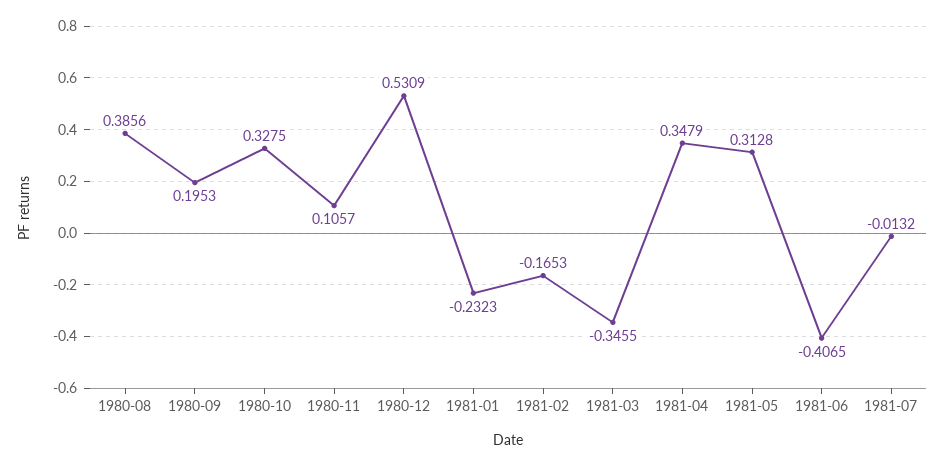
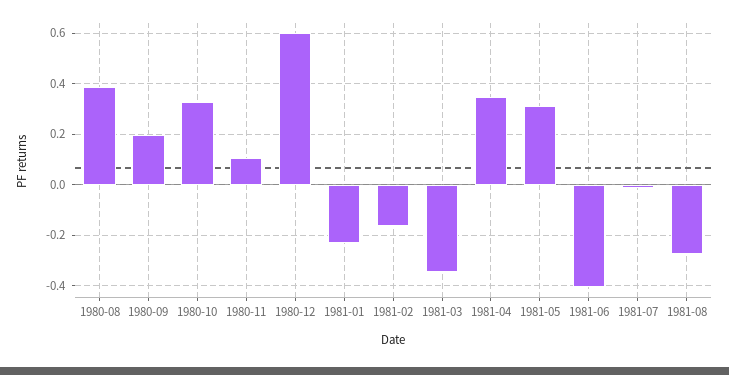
1980-12: 0.5309 -> 0.6
1981-08: none -> -0.275

